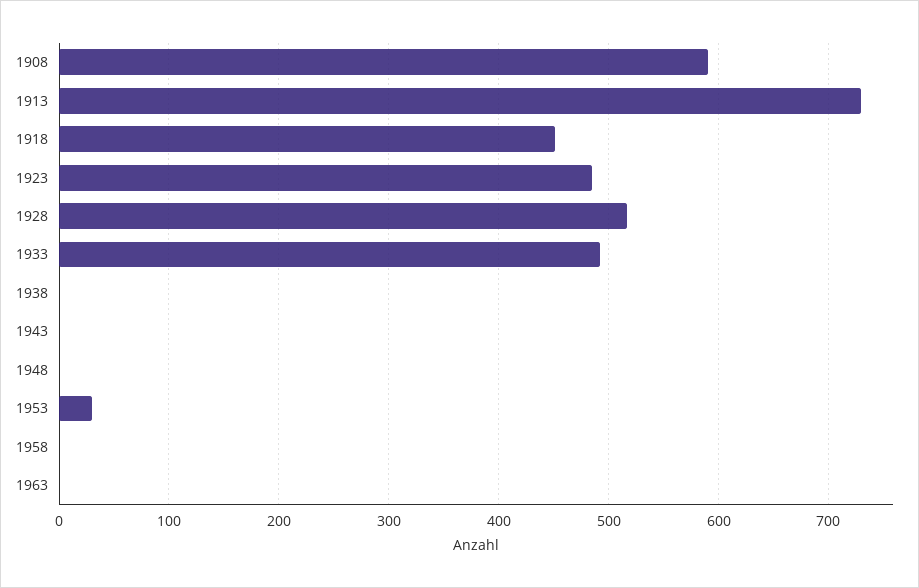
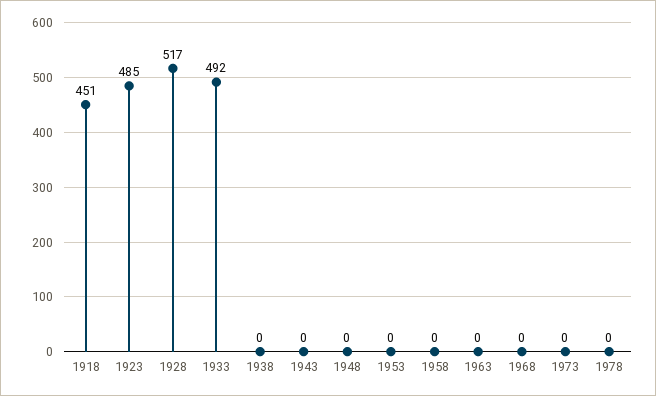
1908: 590 -> none
1913: 730 -> none
1953: 30 -> 0
1968: none -> 0
1973: none -> 0
1978: none -> 0

